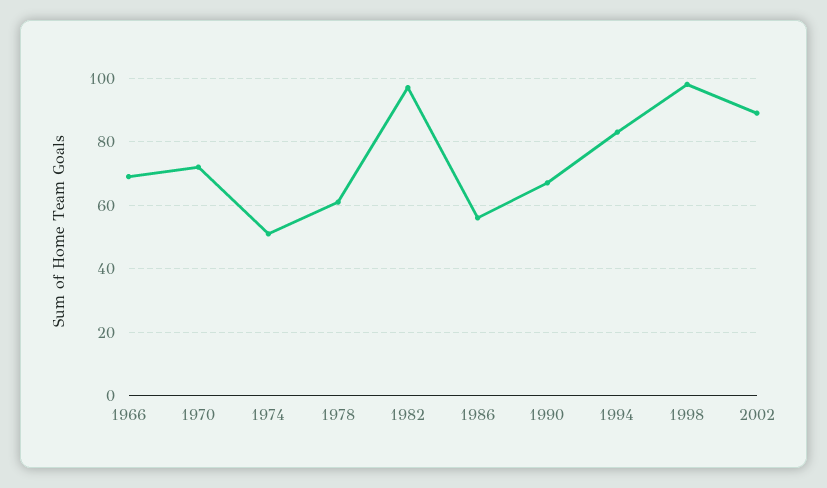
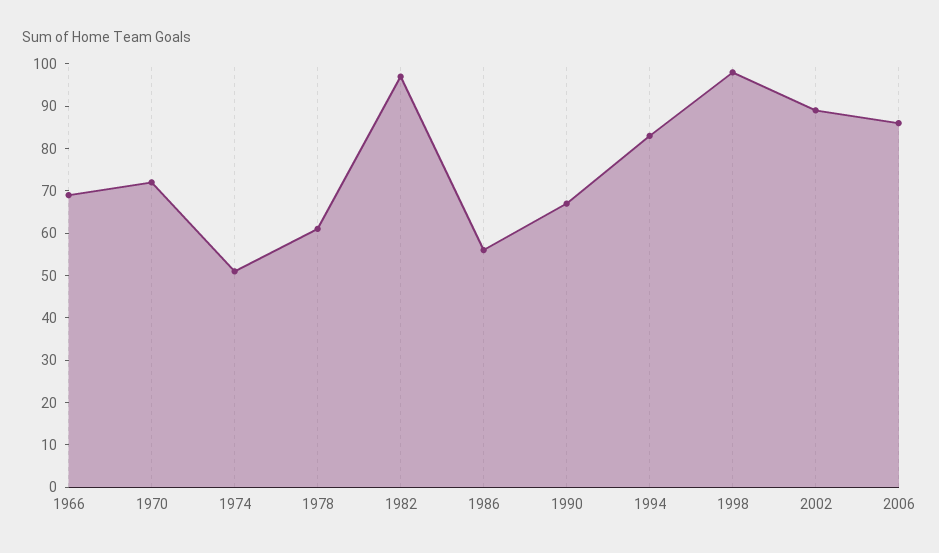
2006: none -> 85

